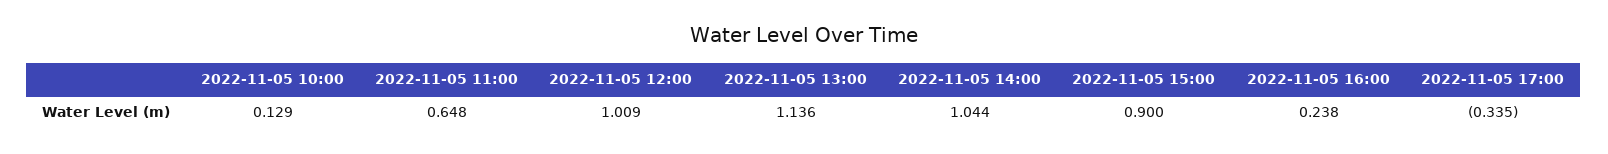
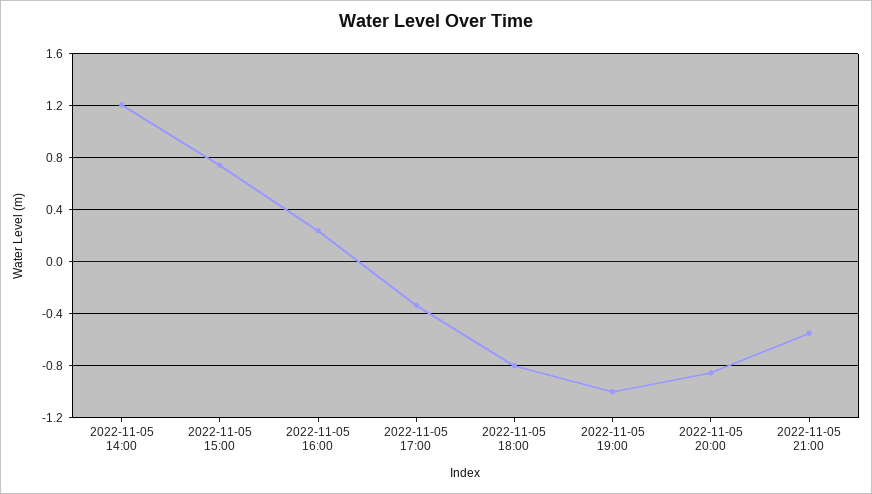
2022-11-05 10:00: 0.129 -> none
2022-11-05 11:00: 0.648 -> none
2022-11-05 12:00: 1.009 -> none
2022-11-05 13:00: 1.136 -> none
2022-11-05 14:00: 1.044 -> 1.2
2022-11-05 15:00: 0.9 -> 0.75
2022-11-05 18:00: none -> -0.8
2022-11-05 19:00: none -> -1
2022-11-05 20:00: none -> -0.85
2022-11-05 21:00: none -> -0.55

